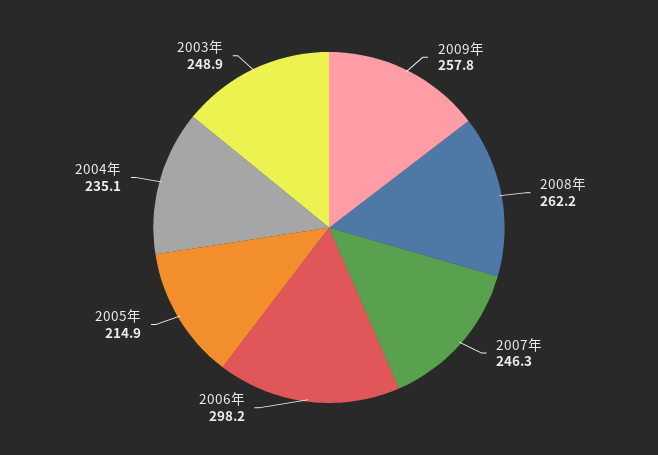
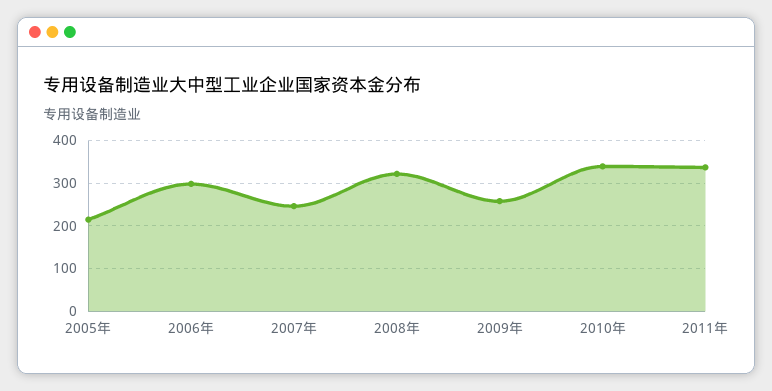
2008年: 262.2 -> 320
2004年: 235.1 -> none
2003年: 248.9 -> none
2010年: none -> 340
2011年: none -> 340

